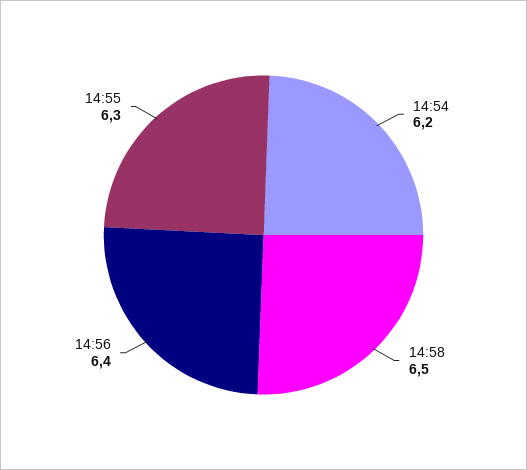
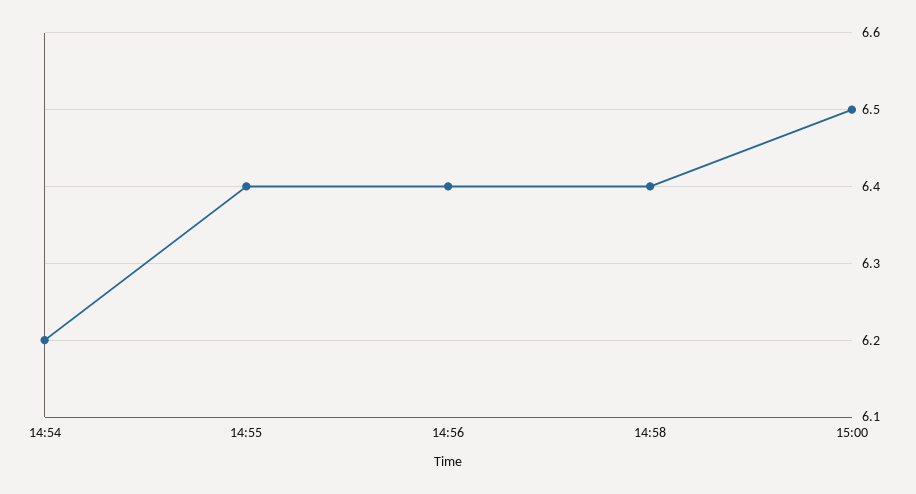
14:58: 6.5 -> 6.4
14:55: 6.3 -> 6.4
15:00: none -> 6.5

